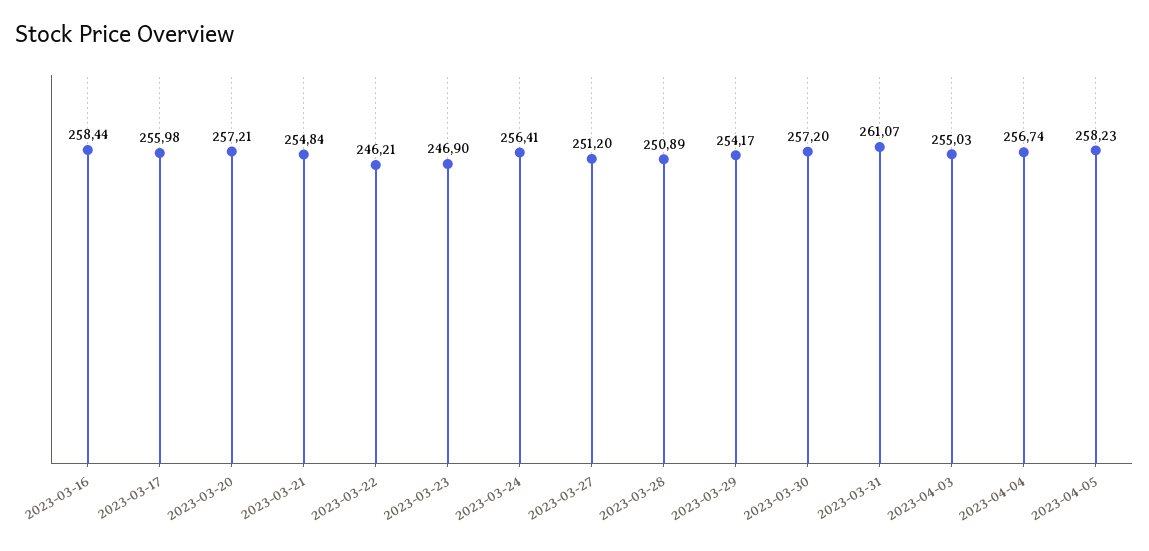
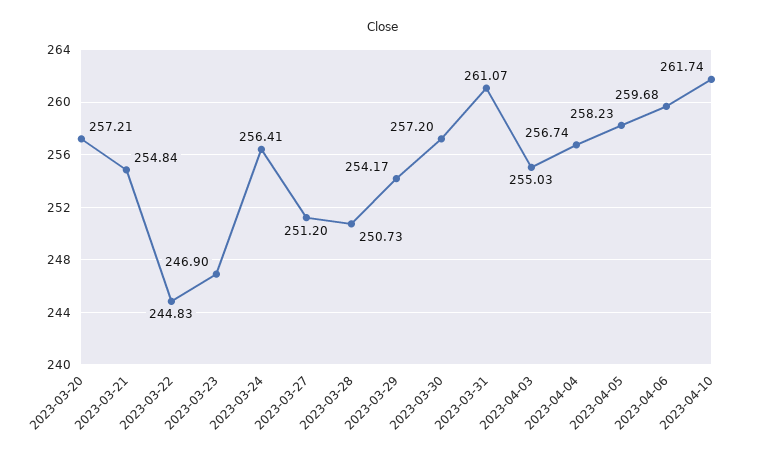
2023-03-16: 258.44 -> none
2023-03-17: 255.98 -> none
2023-03-22: 246.21 -> 244.83
2023-03-28: 250.89 -> 250.73
2023-04-06: none -> 259.68
2023-04-10: none -> 261.74

